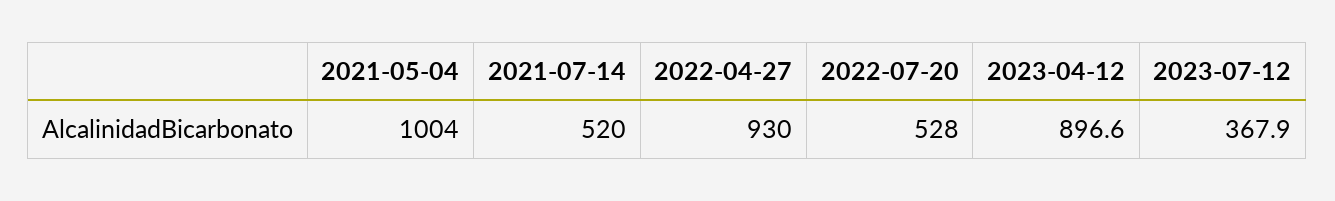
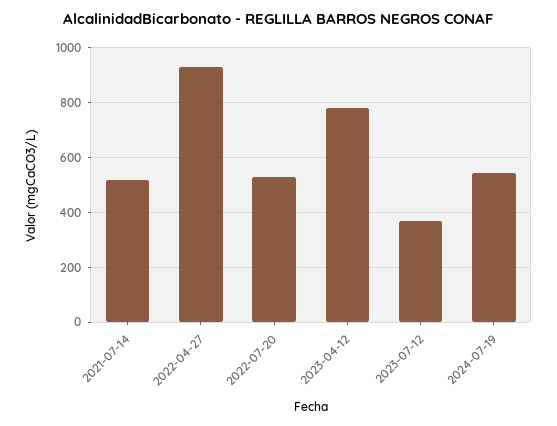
2021-05-04: 1004 -> none
2023-04-12: 896.6 -> 775
2024-07-19: none -> 550

